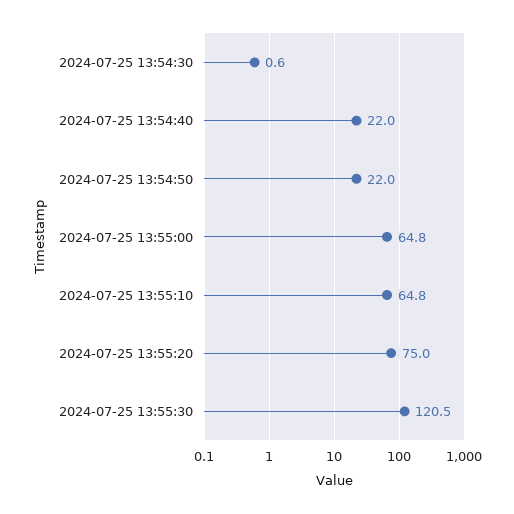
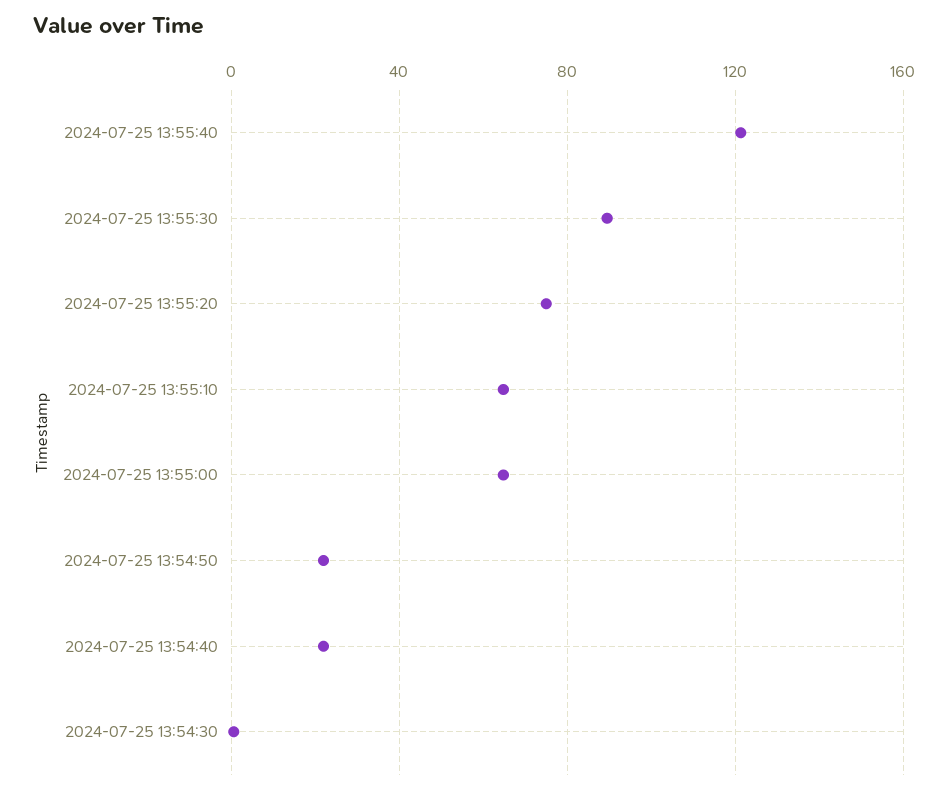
2024-07-25 13:55:30: 120.5 -> 90
2024-07-25 13:55:40: none -> 120

